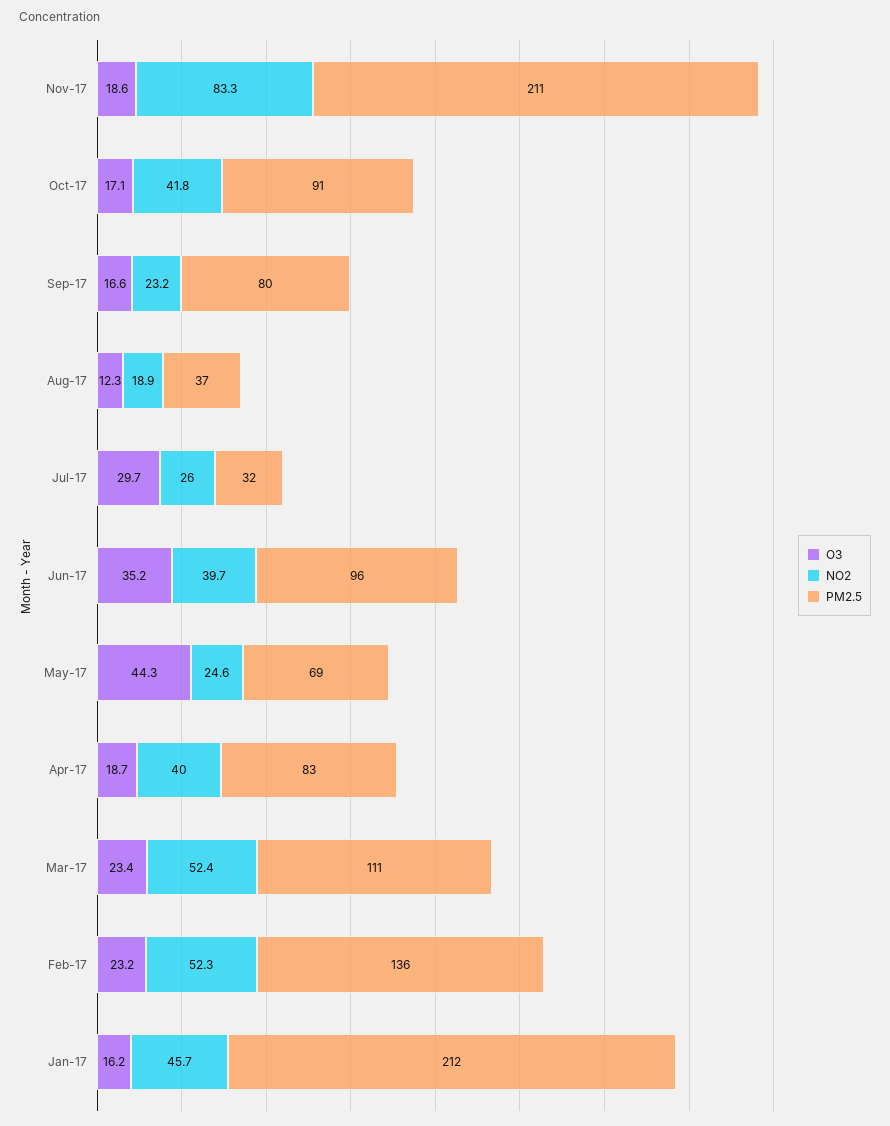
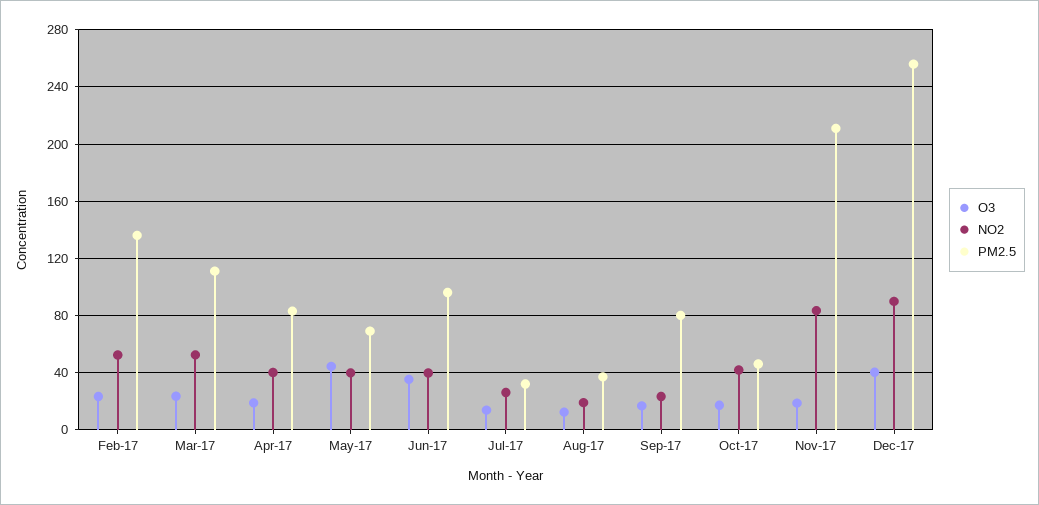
PM2.5, Oct-17: 91 -> 45
O3, Jul-17: 29.7 -> 15
NO2, May-17: 24.6 -> 40
O3, Jan-17: 16.2 -> none
NO2, Jan-17: 45.7 -> none
PM2.5, Jan-17: 212 -> none
O3, Dec-17: none -> 40
NO2, Dec-17: none -> 90
PM2.5, Dec-17: none -> 255

